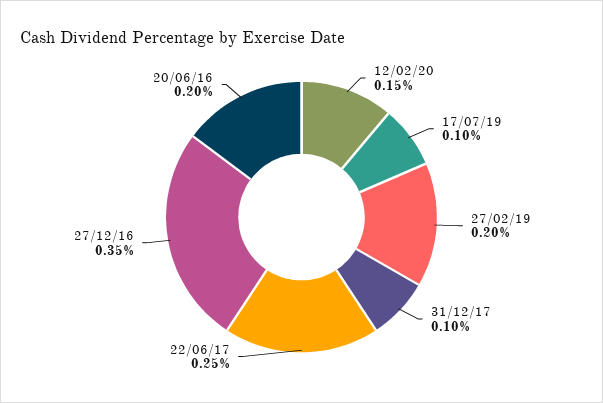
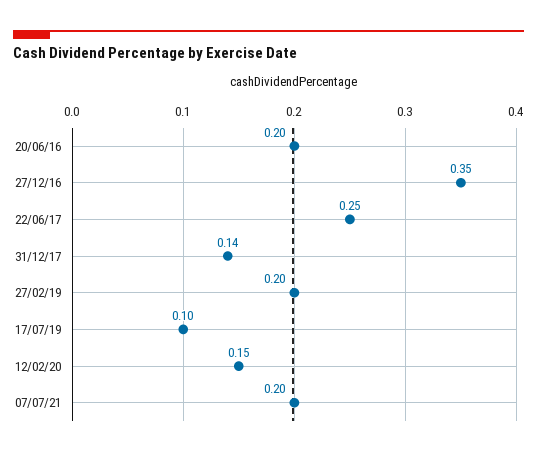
31/12/17: 0.1 -> 0.14
07/07/21: none -> 0.2

